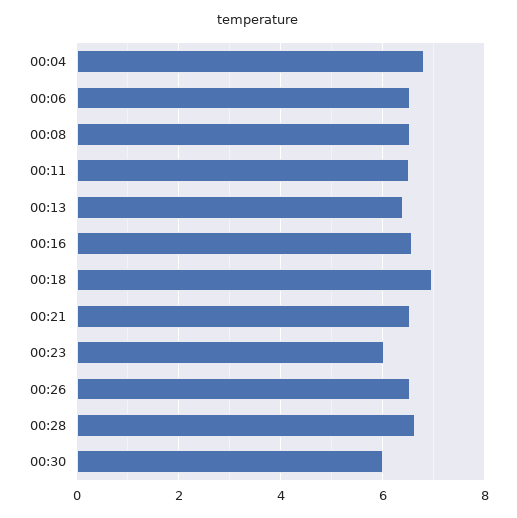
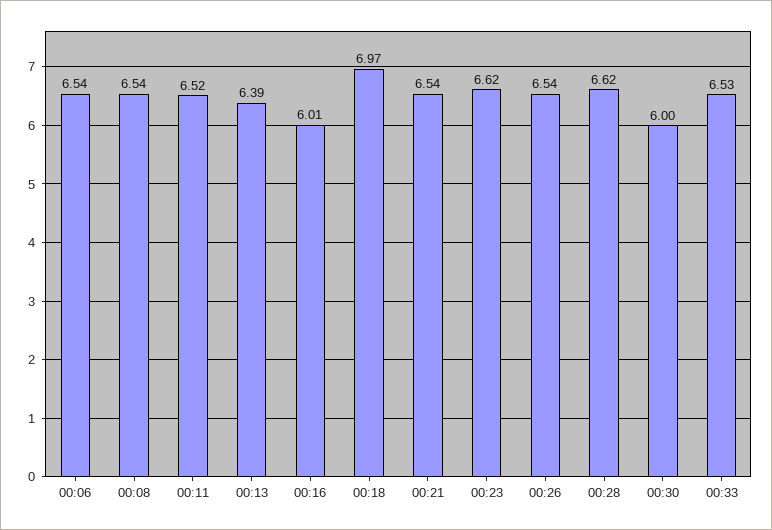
00:04: 6.8 -> none
00:16: 6.6 -> 6.01
00:23: 6 -> 6.62
00:33: none -> 6.53

